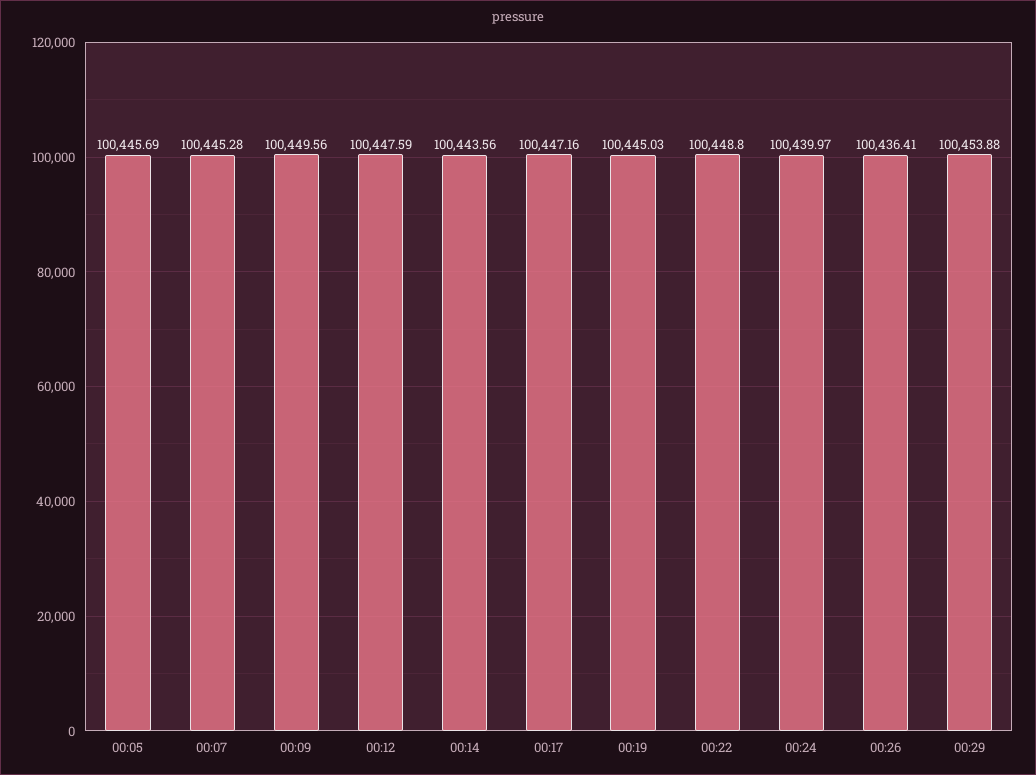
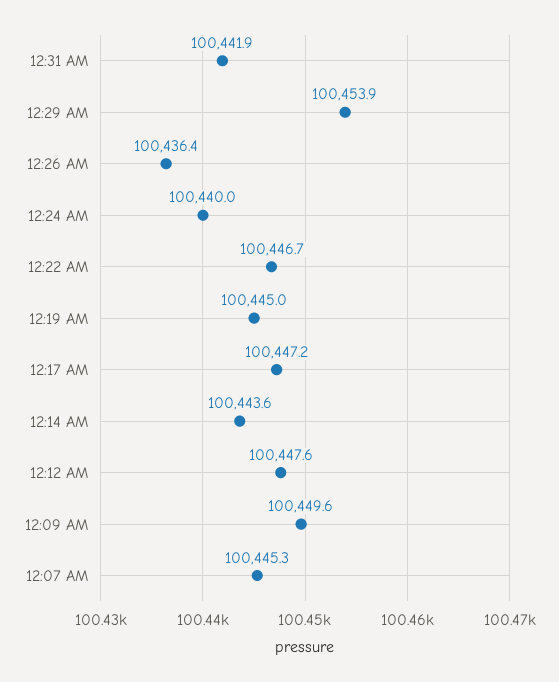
00:05: 100445.69 -> none
00:22: 100448.8 -> 100446.7
12:31 AM: none -> 100441.9

